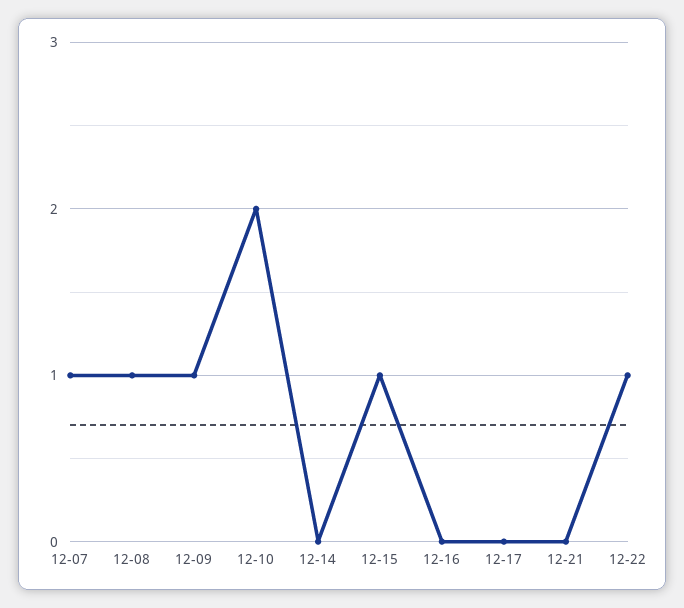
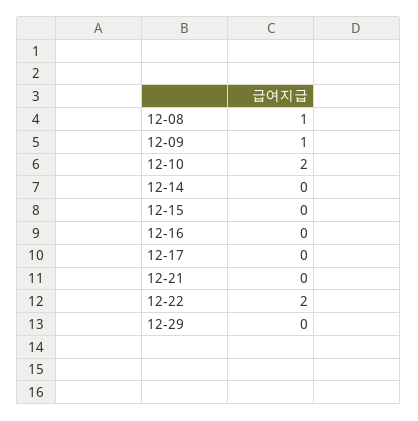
12-07: 1 -> none
12-15: 1 -> 0
12-22: 1 -> 2
12-29: none -> 0

